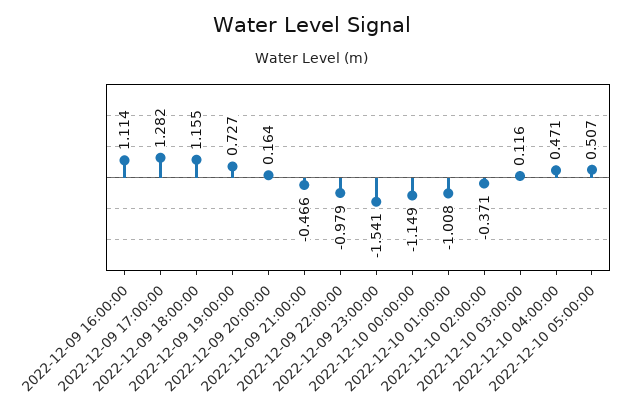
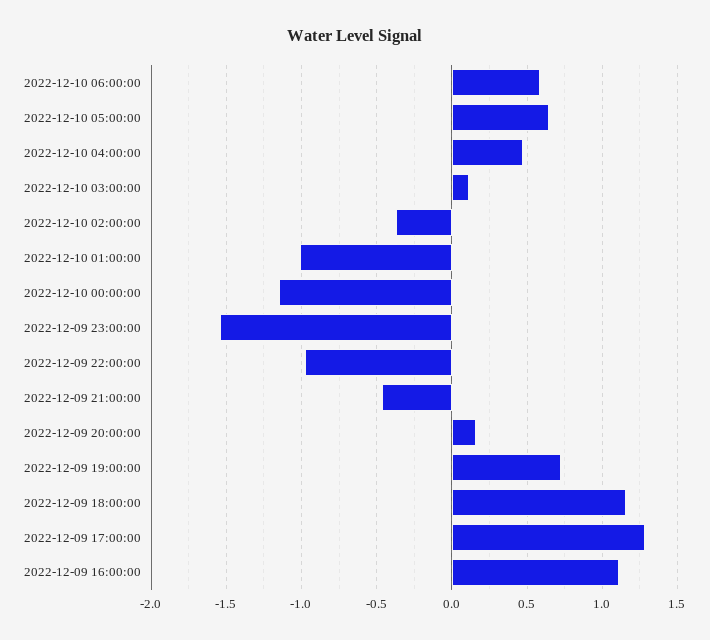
2022-12-10 05:00:00: 0.507 -> 0.65
2022-12-10 06:00:00: none -> 0.6

